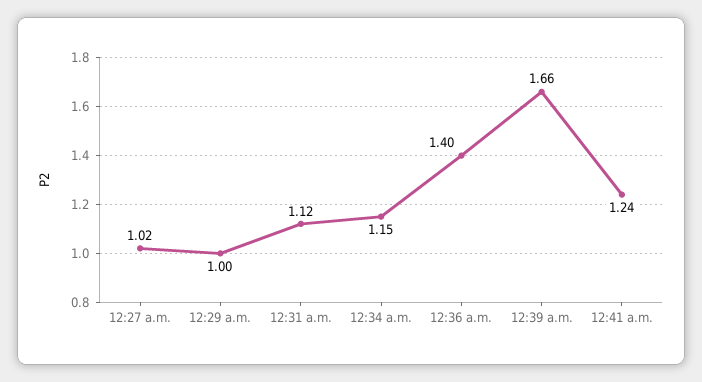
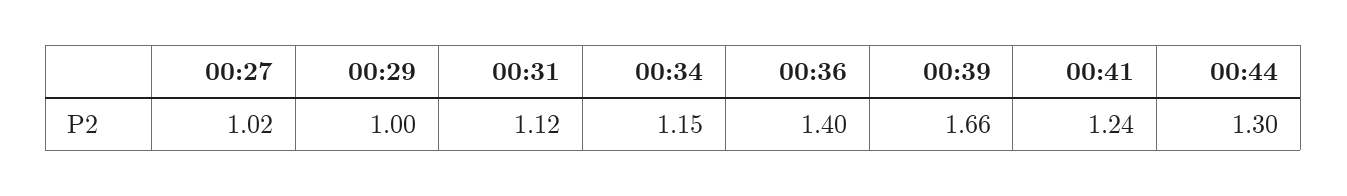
00:44: none -> 1.3

